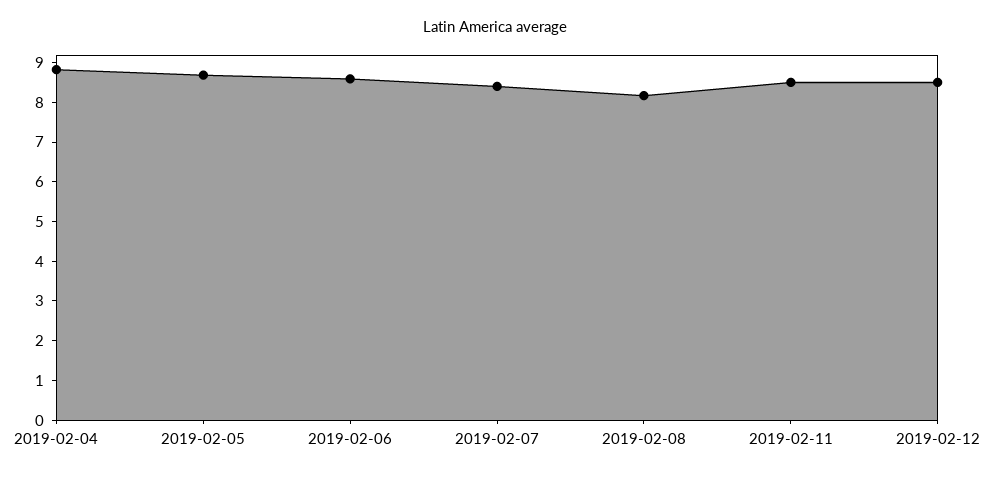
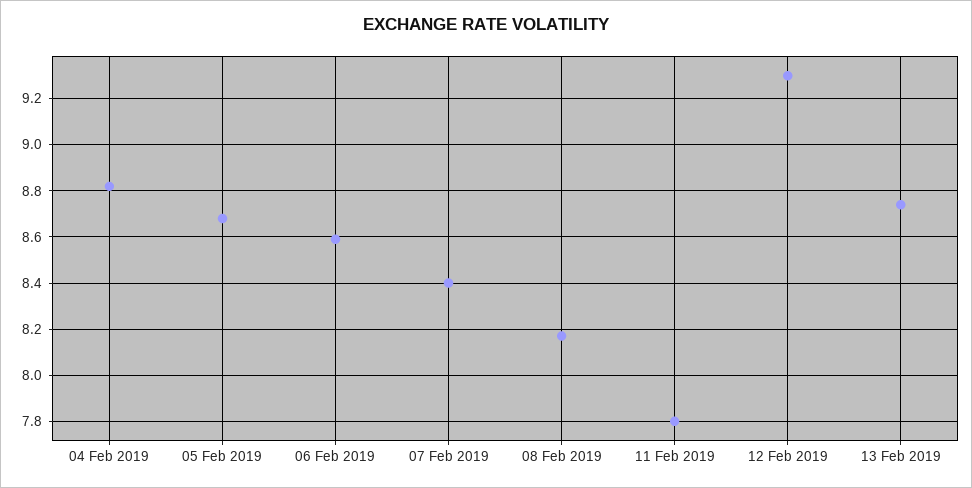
2019-02-11: 8.5 -> 7.8
2019-02-12: 8.5 -> 9.3
13 Feb 2019: none -> 8.75

